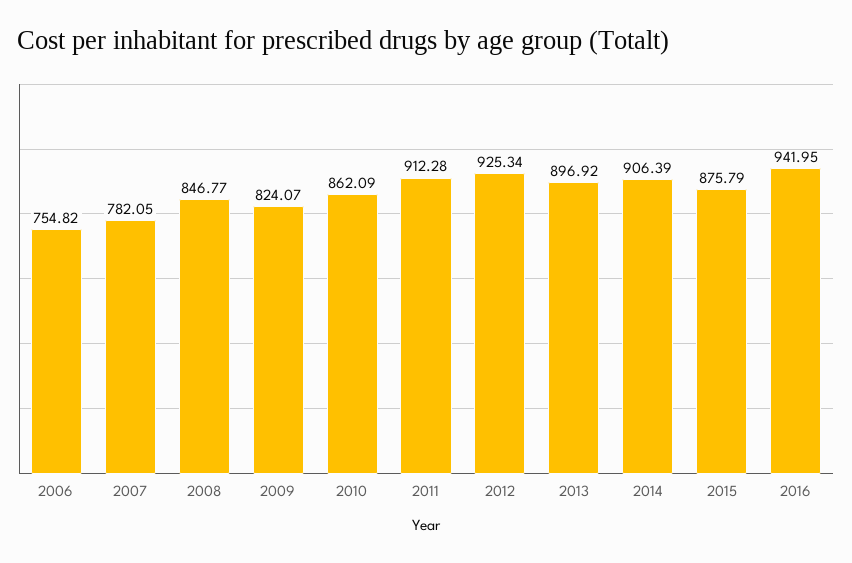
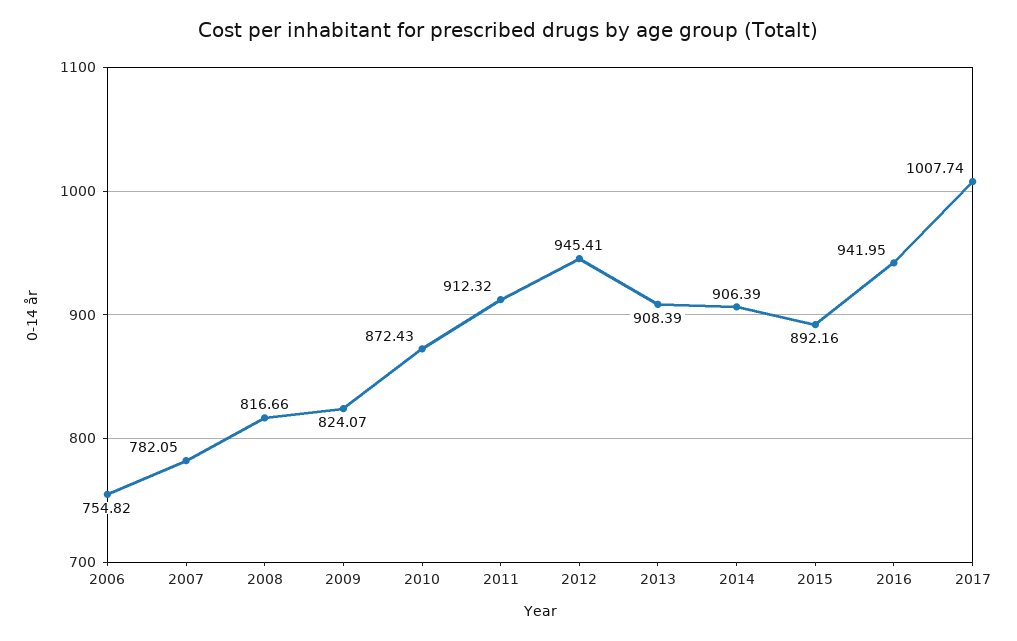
2008: 846.77 -> 816.66
2010: 862.09 -> 872.43
2011: 912.28 -> 912.32
2012: 925.34 -> 945.41
2013: 896.92 -> 908.39
2015: 875.79 -> 892.16
2017: none -> 1007.74

